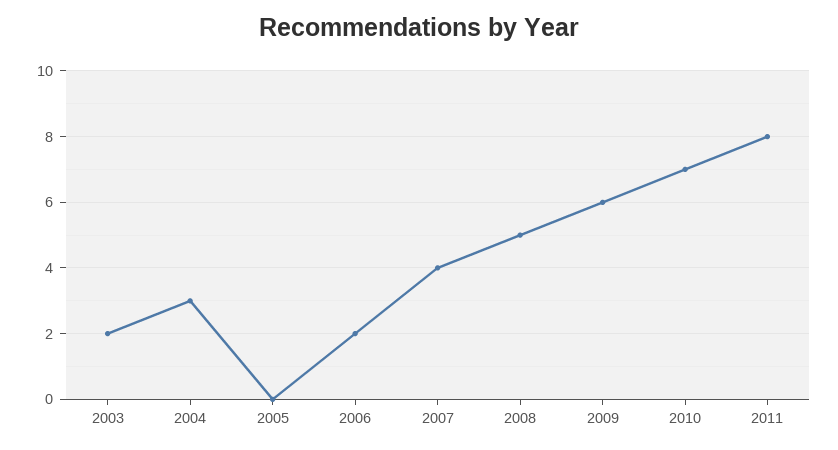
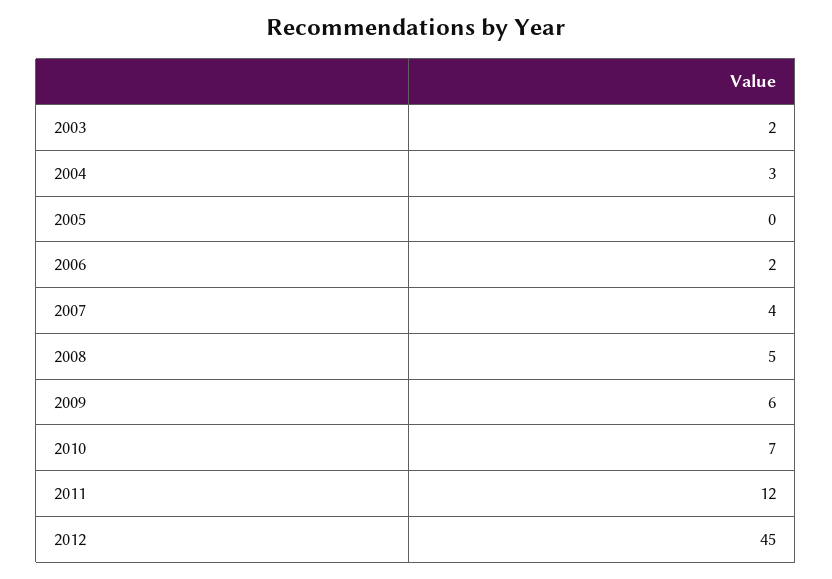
2011: 8 -> 12
2012: none -> 45

